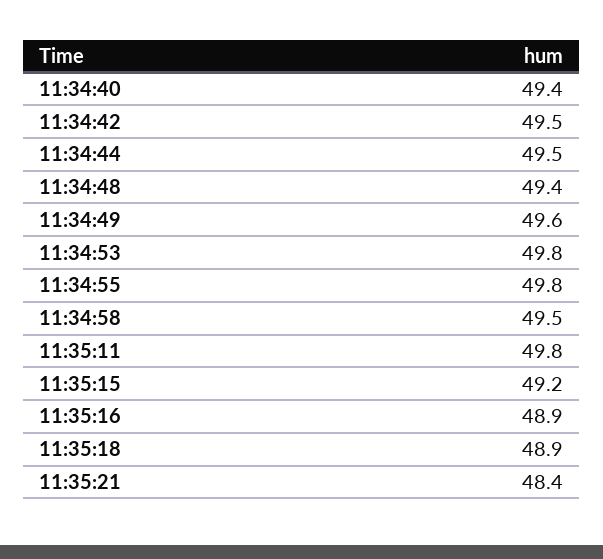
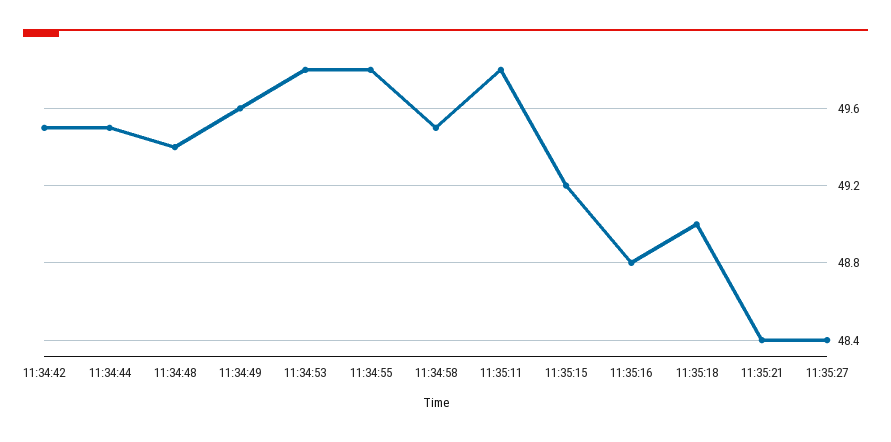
11:34:40: 49.4 -> none
11:35:16: 48.9 -> 48.8
11:35:18: 48.9 -> 49
11:35:27: none -> 48.4

